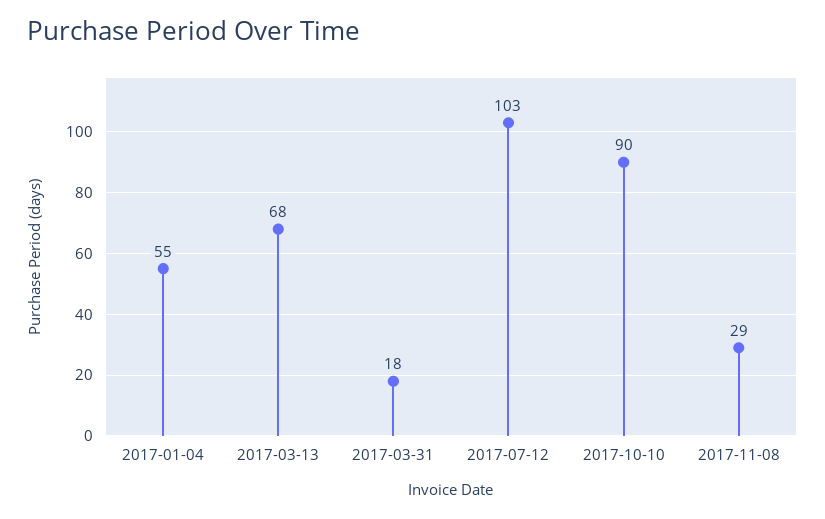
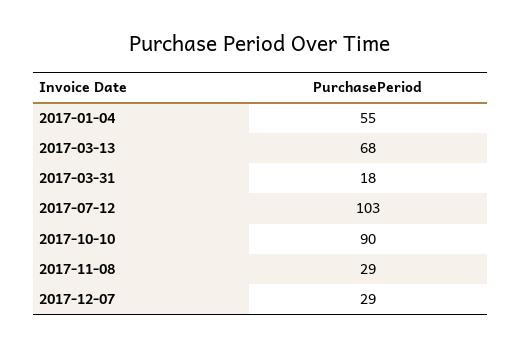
2017-12-07: none -> 29

